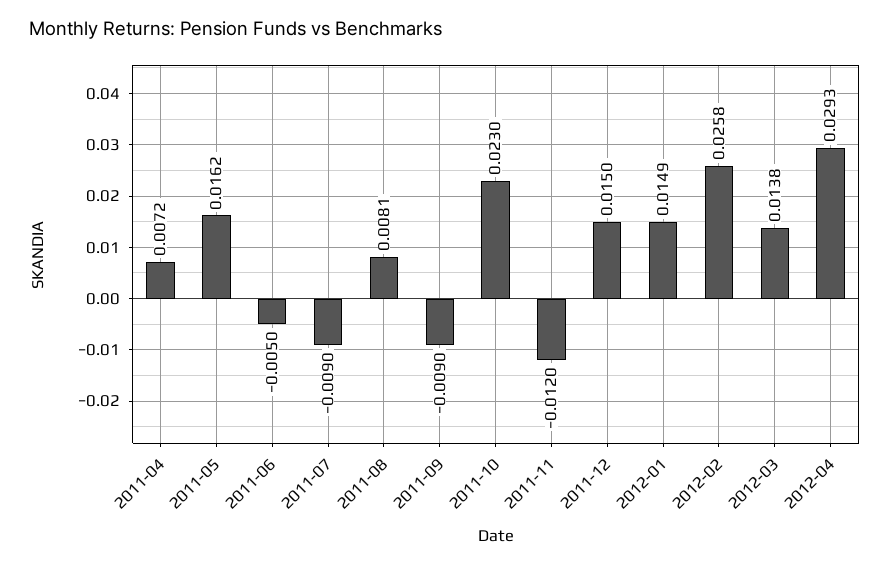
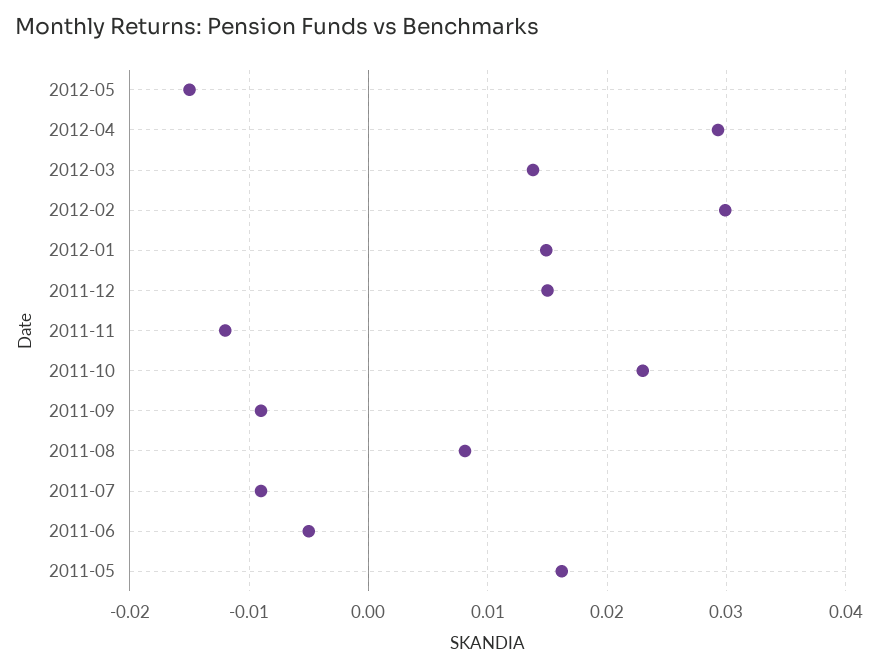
2011-04: 0.0072 -> none
2012-02: 0.0258 -> 0.03
2012-05: none -> -0.015

